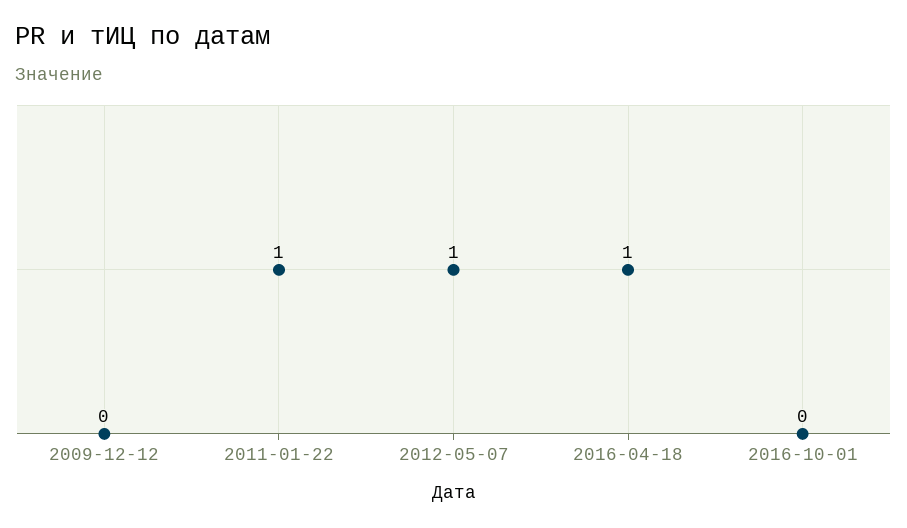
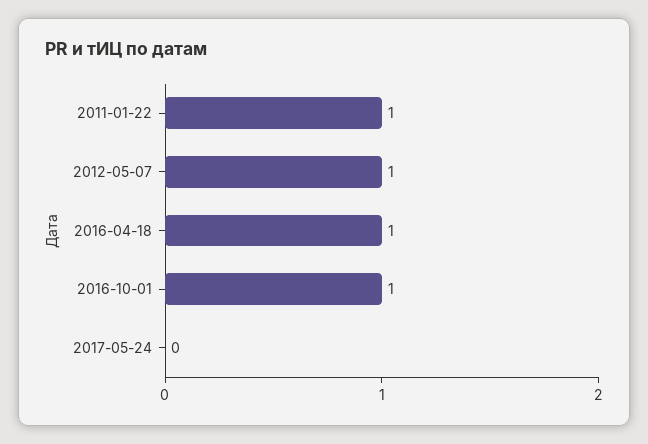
2009-12-12: 0 -> none
2016-10-01: 0 -> 1
2017-05-24: none -> 0

